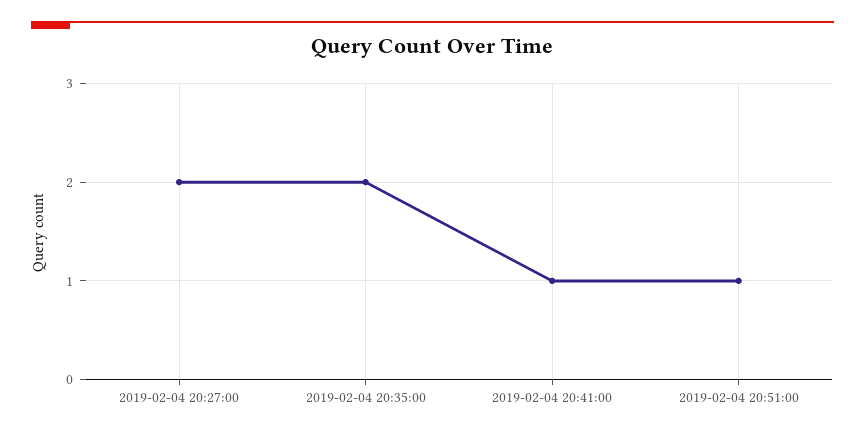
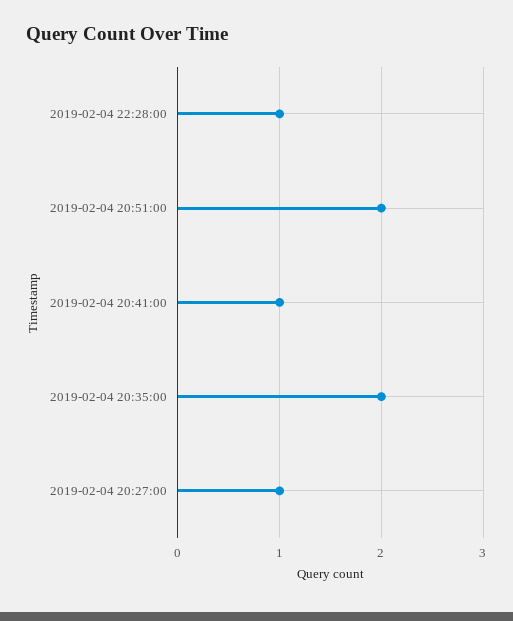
2019-02-04 20:27:00: 2 -> 1
2019-02-04 20:51:00: 1 -> 2
2019-02-04 22:28:00: none -> 1

